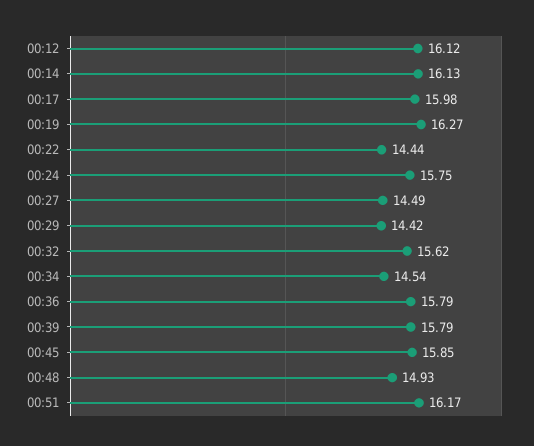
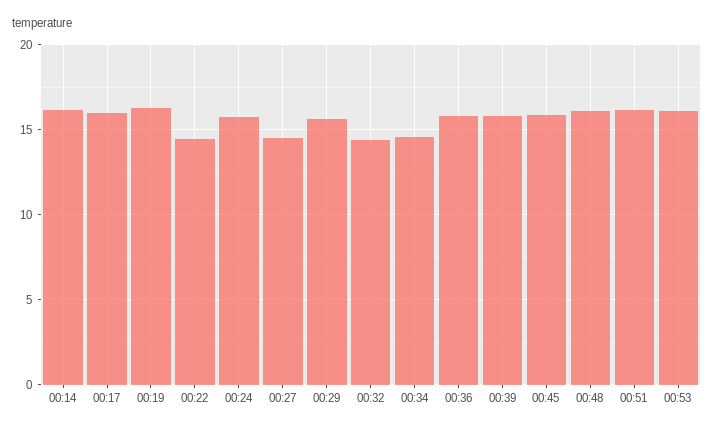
00:12: 16.12 -> none
00:29: 14.42 -> 15.5
00:32: 15.62 -> 14.5
00:48: 14.93 -> 16
00:53: none -> 16

